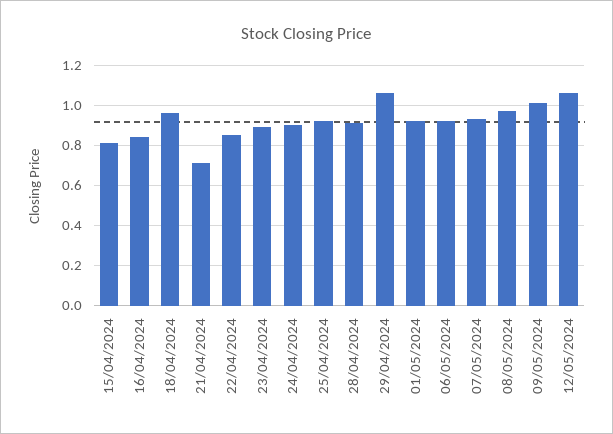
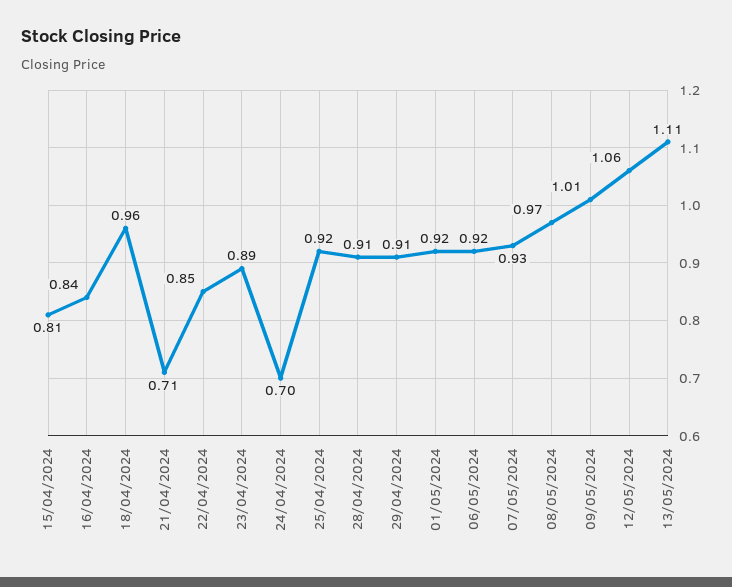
24/04/2024: 0.9 -> 0.7
29/04/2024: 1.05 -> 0.91
13/05/2024: none -> 1.11

